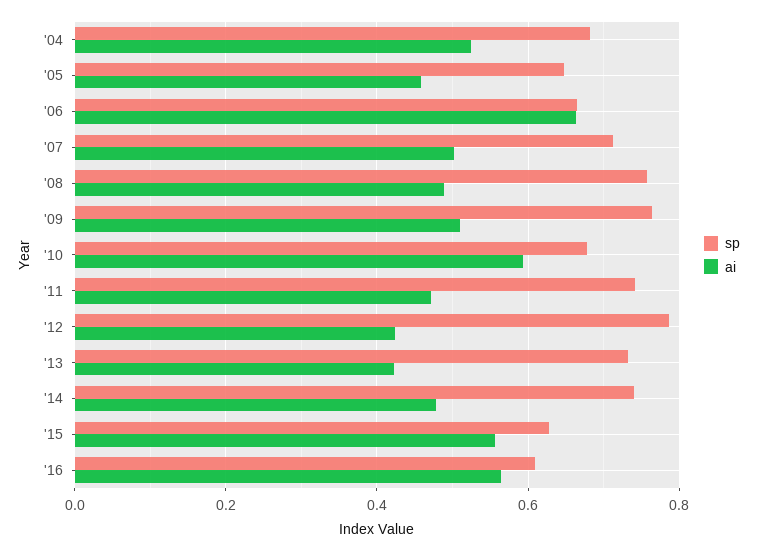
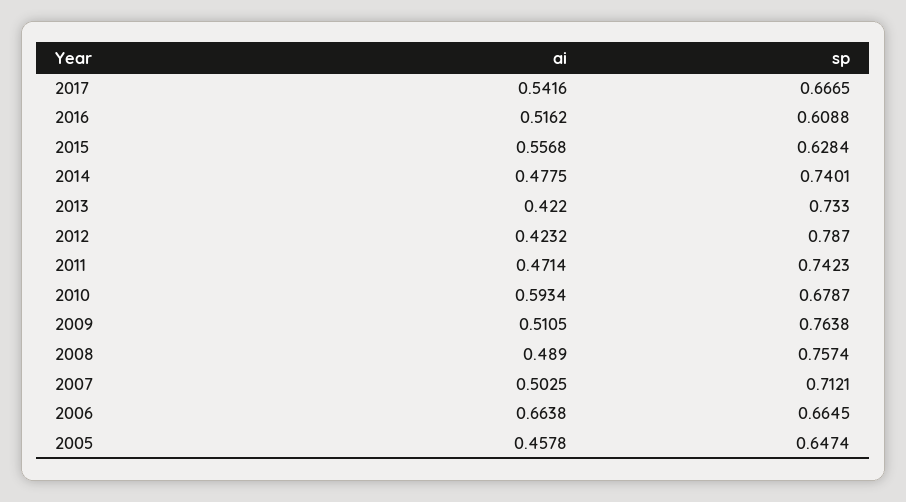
sp, '04: 0.68 -> none
ai, '04: 0.52 -> none
ai, '16: 0.56 -> 0.5162
ai, 2017: none -> 0.5416
sp, 2017: none -> 0.6665

